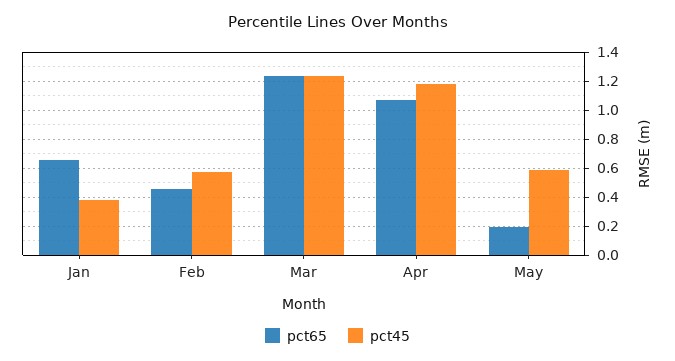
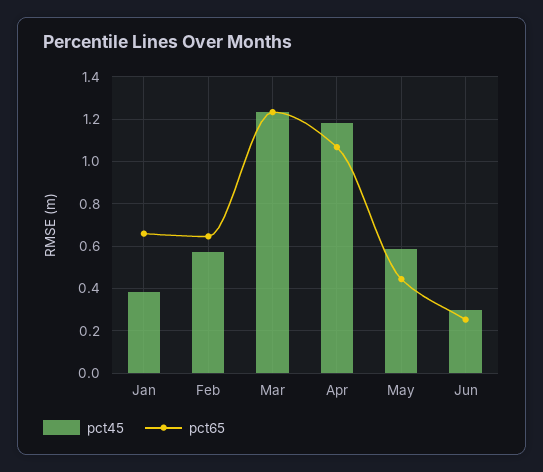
pct65, Feb: 0.45 -> 0.65
pct65, May: 0.2 -> 0.45
pct45, Jun: none -> 0.3
pct65, Jun: none -> 0.25

